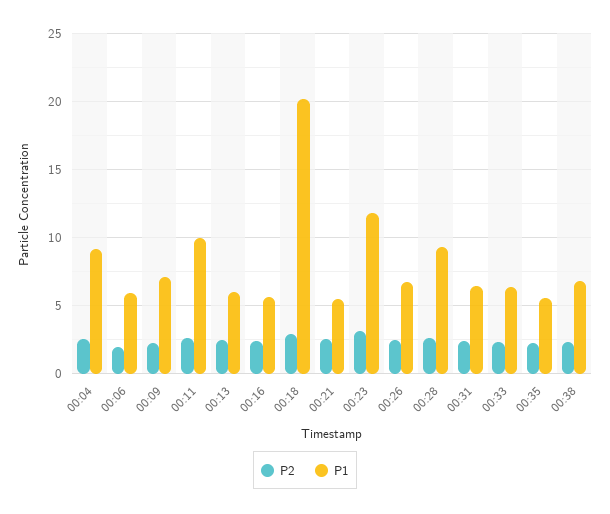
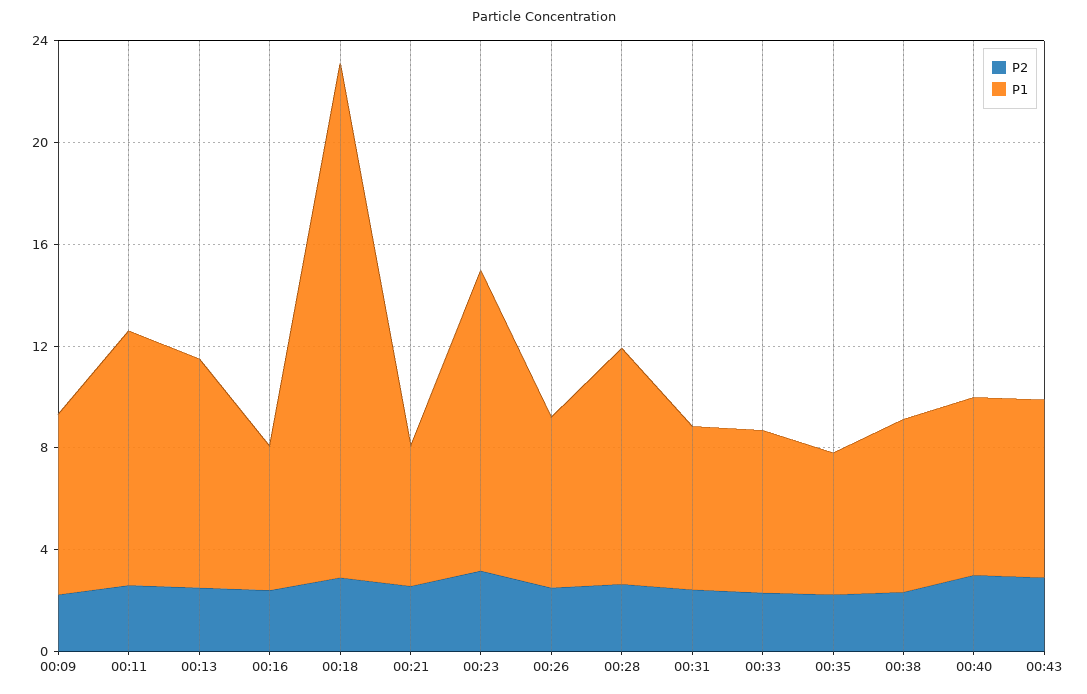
P2, 00:04: 2.5 -> none
P1, 00:04: 9 -> none
P2, 00:06: 2 -> none
P1, 00:06: 6 -> none
P1, 00:13: 6 -> 9
P2, 00:40: none -> 3
P1, 00:40: none -> 7
P2, 00:43: none -> 3
P1, 00:43: none -> 7

